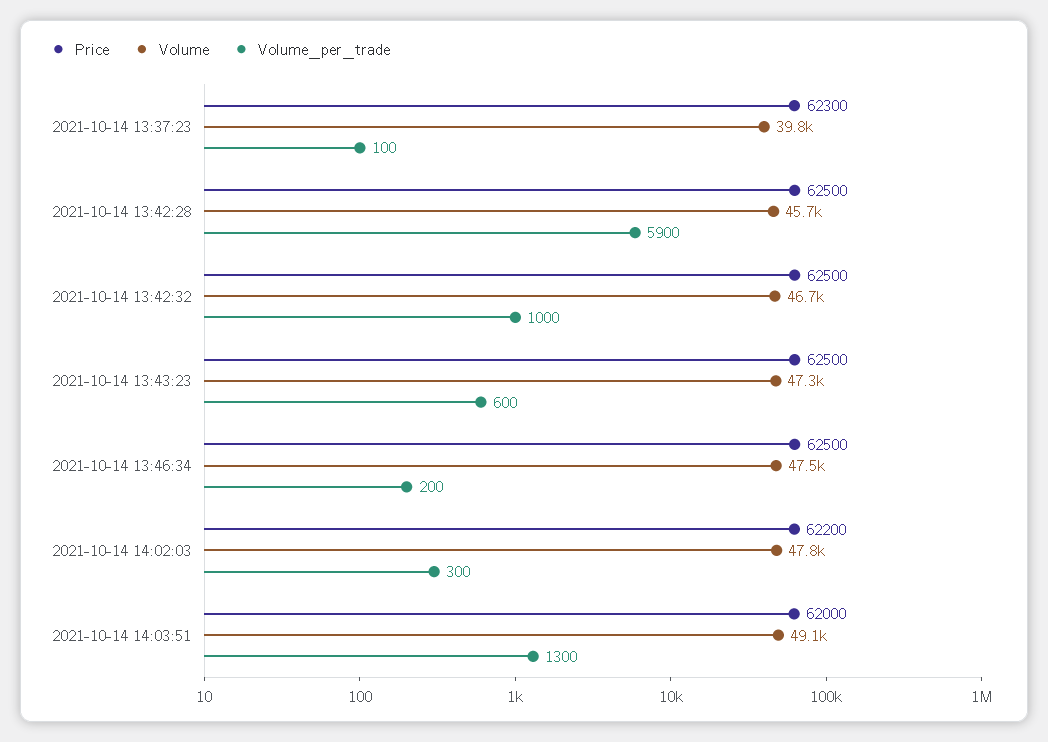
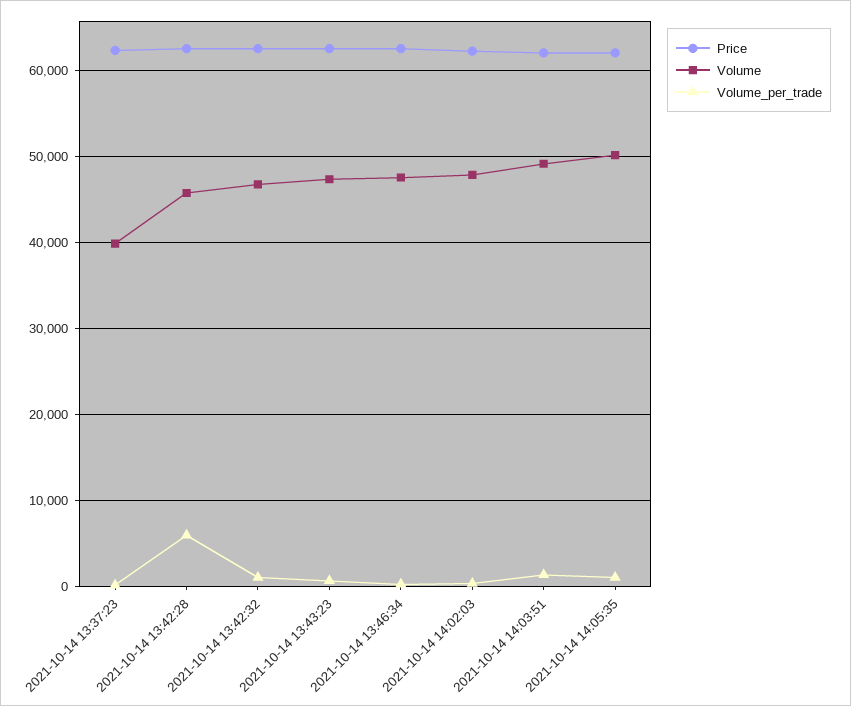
Price, 2021-10-14 14:05:35: none -> 62000
Volume, 2021-10-14 14:05:35: none -> 50000
Volume_per_trade, 2021-10-14 14:05:35: none -> 1000

